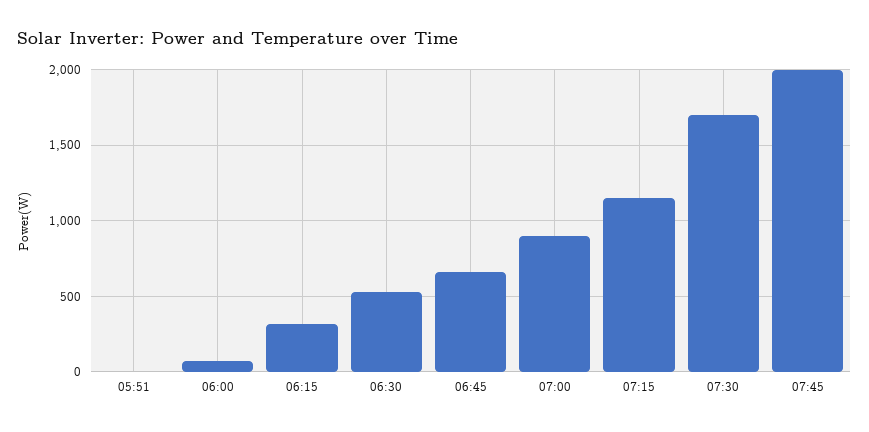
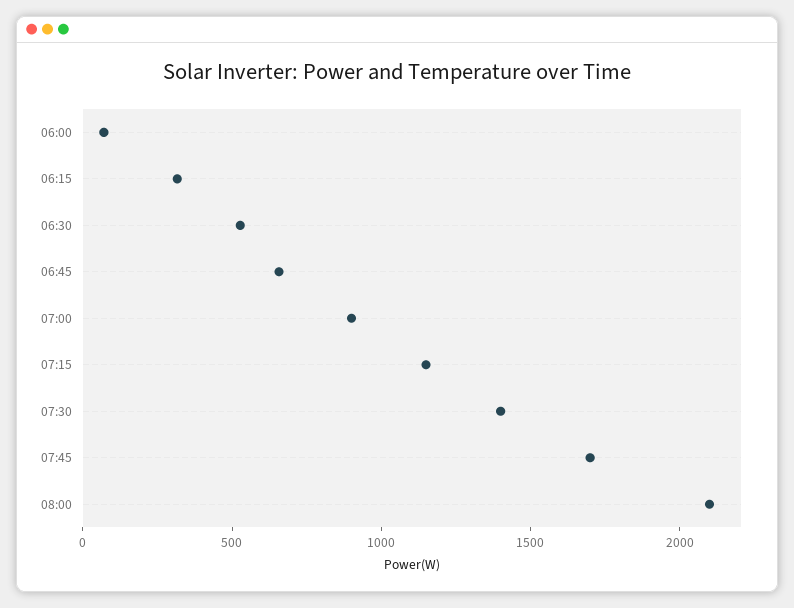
05:51: 0 -> none
07:30: 1700 -> 1400
07:45: 2000 -> 1700
08:00: none -> 2100

